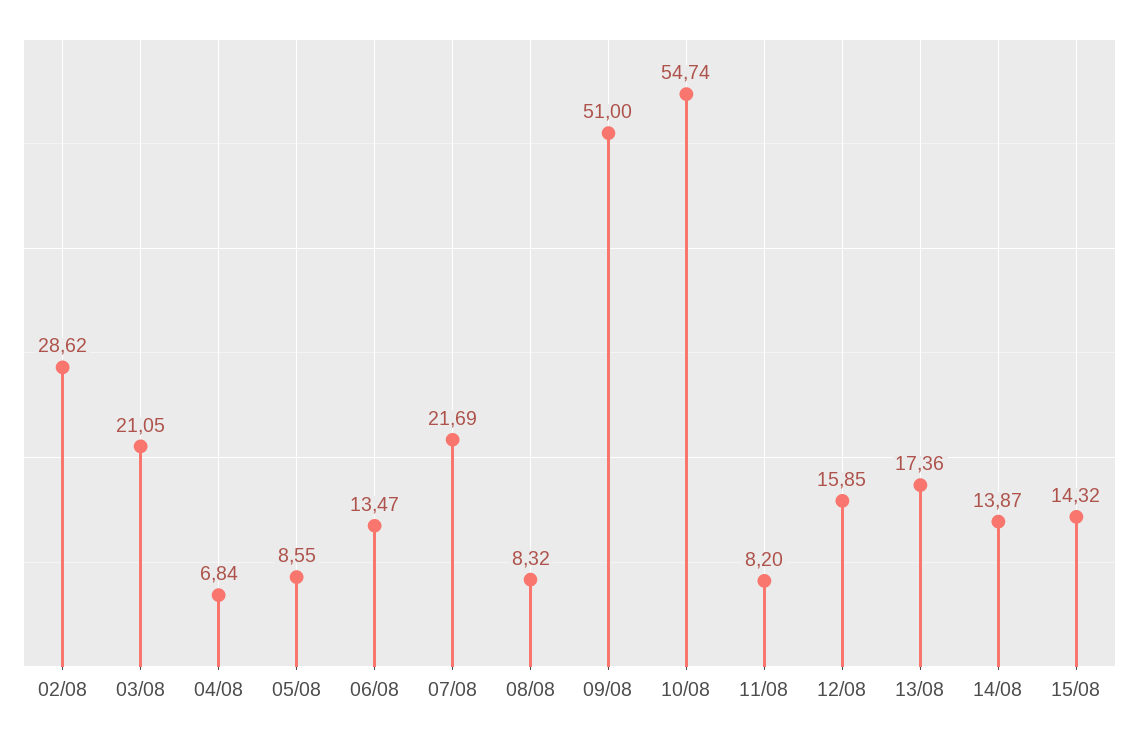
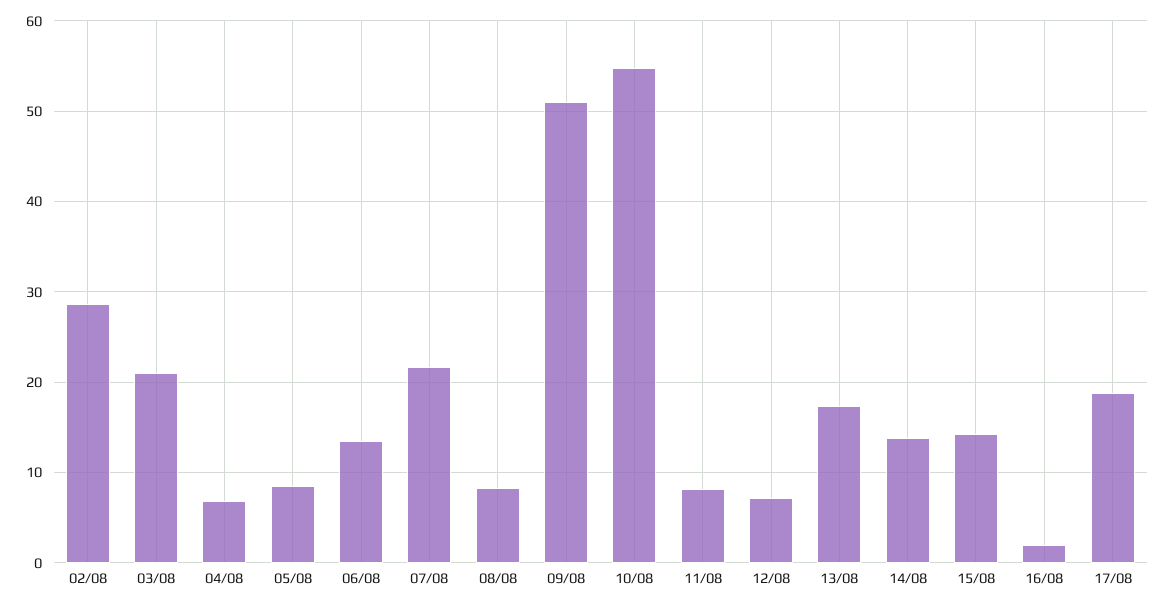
12/08: 15.85 -> 7
16/08: none -> 2
17/08: none -> 19

